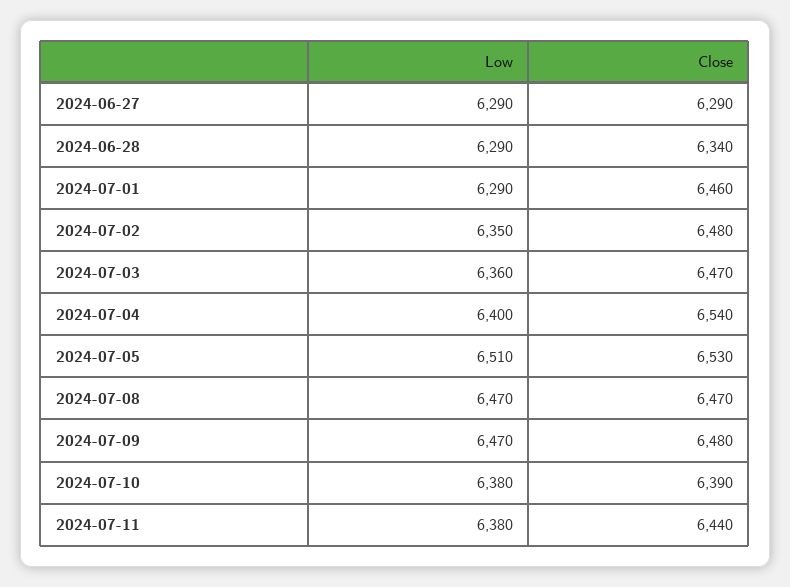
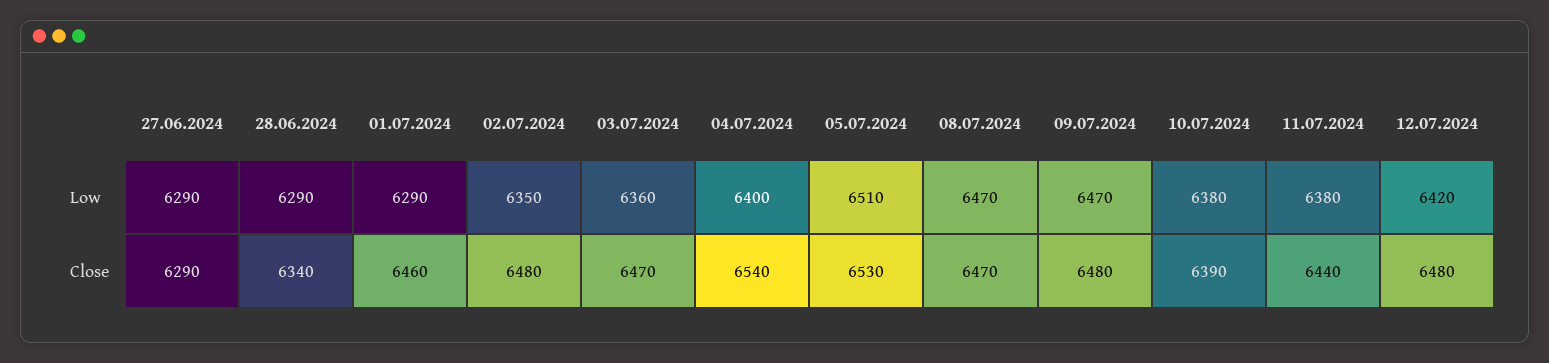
Low, 12.07.2024: none -> 6420
Close, 12.07.2024: none -> 6480

